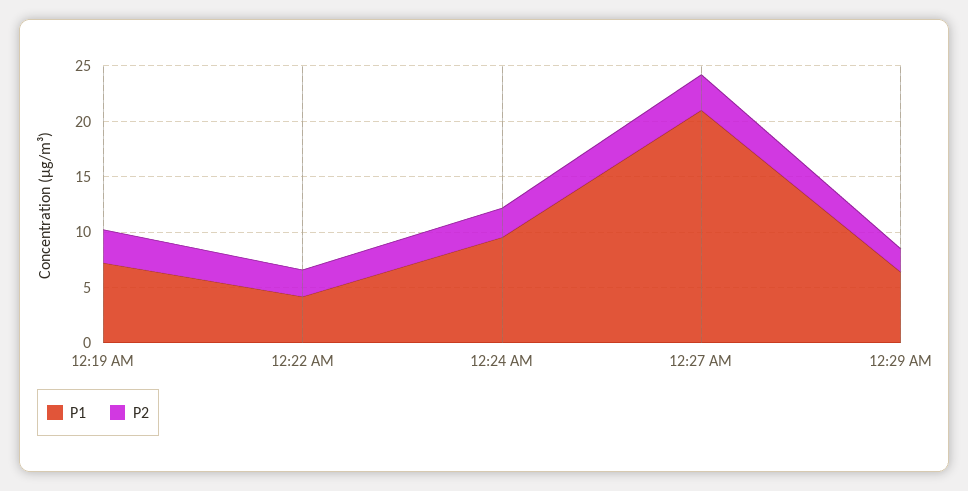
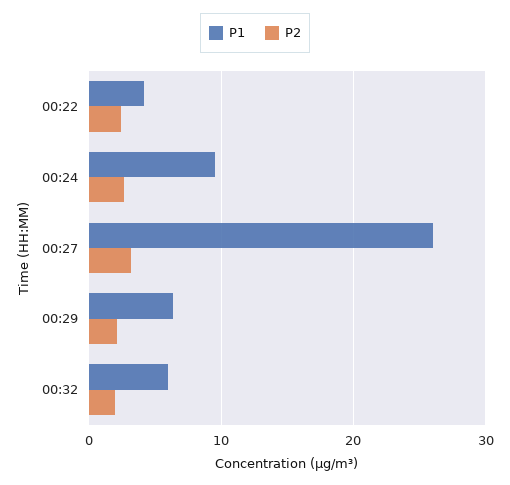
P1, 12:19 AM: 7 -> none
P2, 12:19 AM: 3 -> none
P1, 12:27 AM: 21 -> 26
P1, 00:32: none -> 6
P2, 00:32: none -> 2

